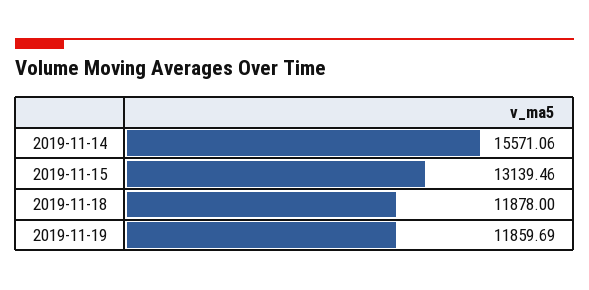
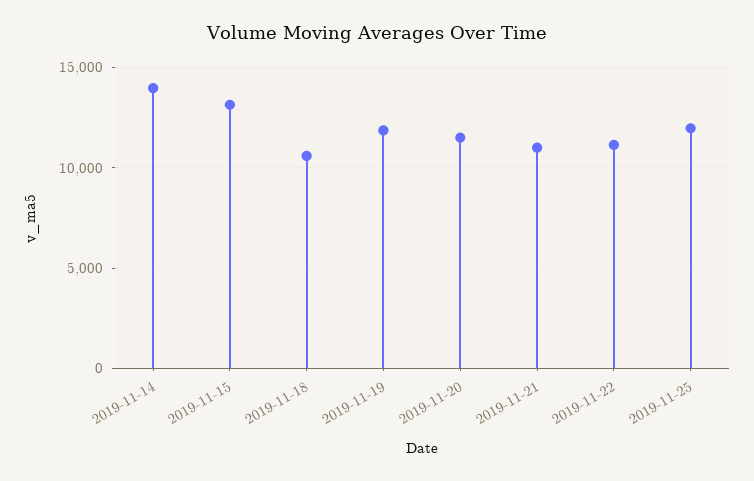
2019-11-14: 15571.06 -> 14000
2019-11-18: 11878 -> 10500
2019-11-20: none -> 11500
2019-11-21: none -> 11000
2019-11-22: none -> 11000
2019-11-25: none -> 12000

